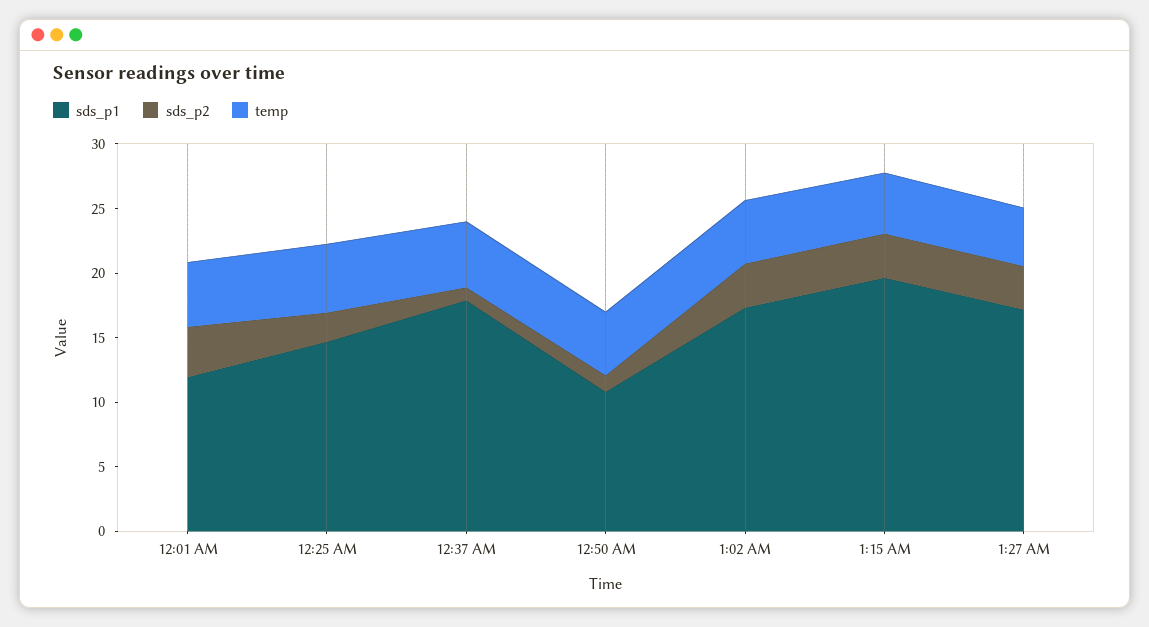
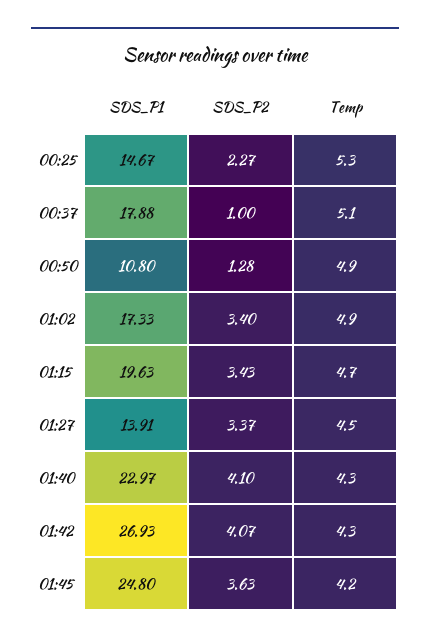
sds_p1, 12:01 AM: 12 -> none
sds_p2, 12:01 AM: 4 -> none
temp, 12:01 AM: 5 -> none
sds_p1, 1:27 AM: 17 -> 13.91
sds_p1, 01:40: none -> 22.97
sds_p2, 01:40: none -> 4.1
temp, 01:40: none -> 4.3
sds_p1, 01:42: none -> 26.93
sds_p2, 01:42: none -> 4.07
temp, 01:42: none -> 4.3
sds_p1, 01:45: none -> 24.8
sds_p2, 01:45: none -> 3.63
temp, 01:45: none -> 4.2

